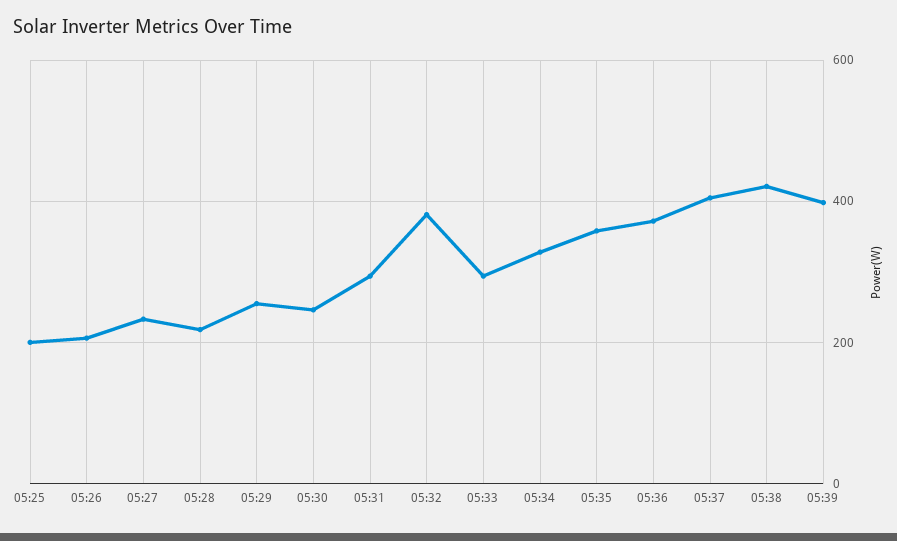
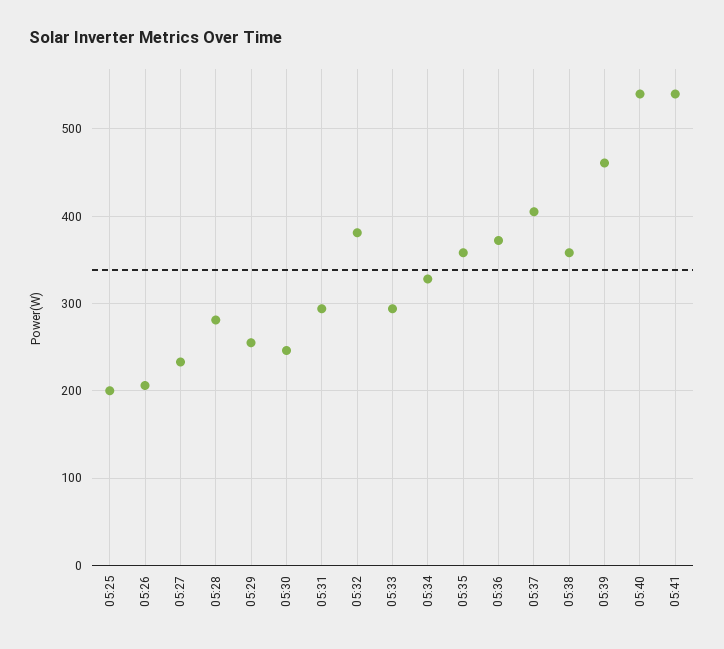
05:28: 220 -> 280
05:38: 420 -> 360
05:39: 400 -> 460
05:40: none -> 540
05:41: none -> 540

